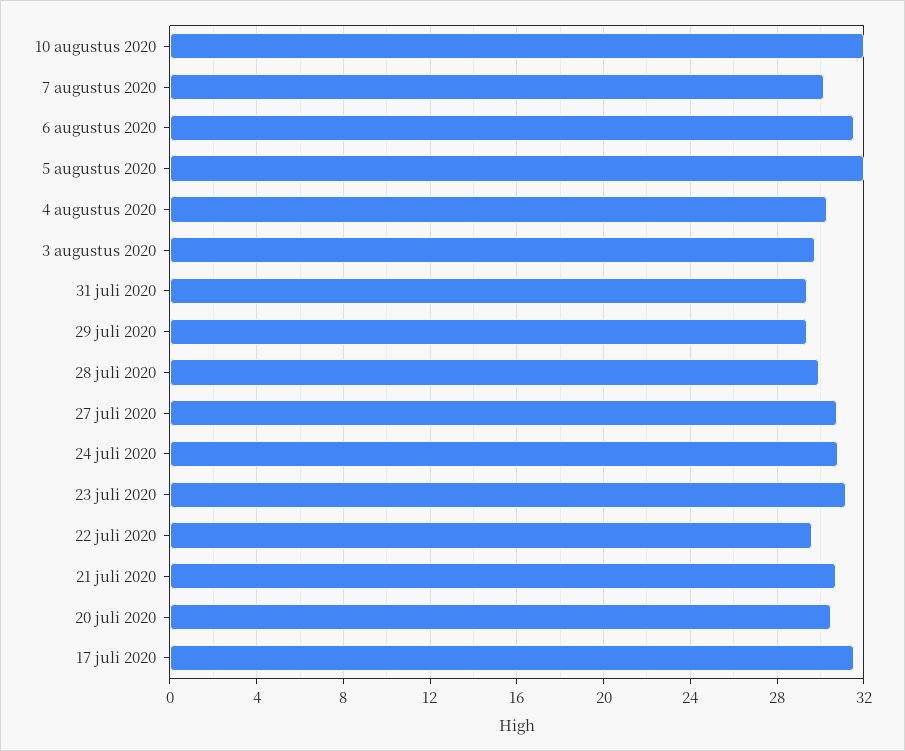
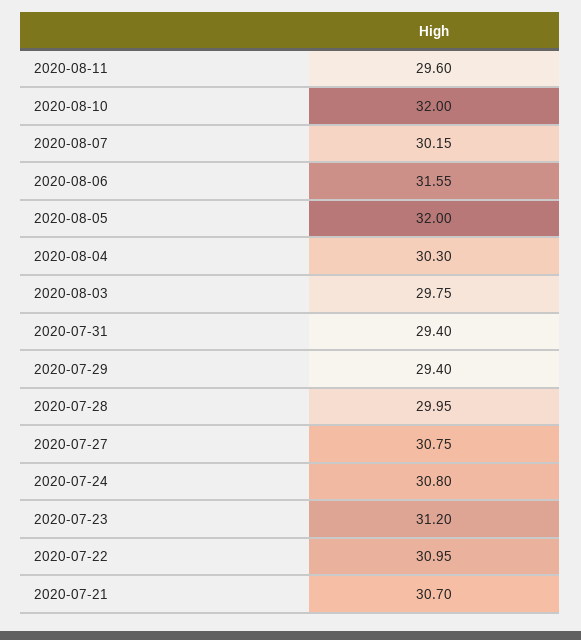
22 juli 2020: 29.5 -> 30.95
20 juli 2020: 30.5 -> none
17 juli 2020: 31.5 -> none
2020-08-11: none -> 29.6

